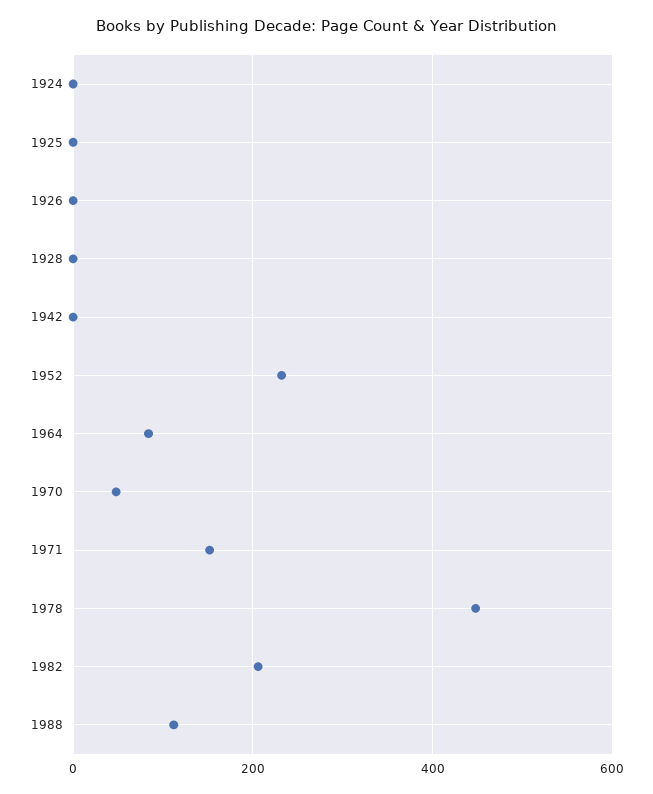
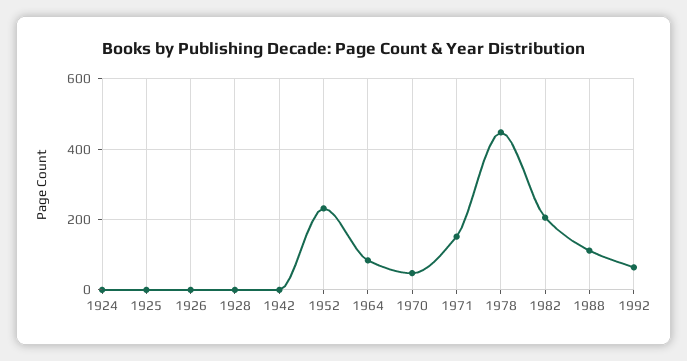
1992: none -> 60

